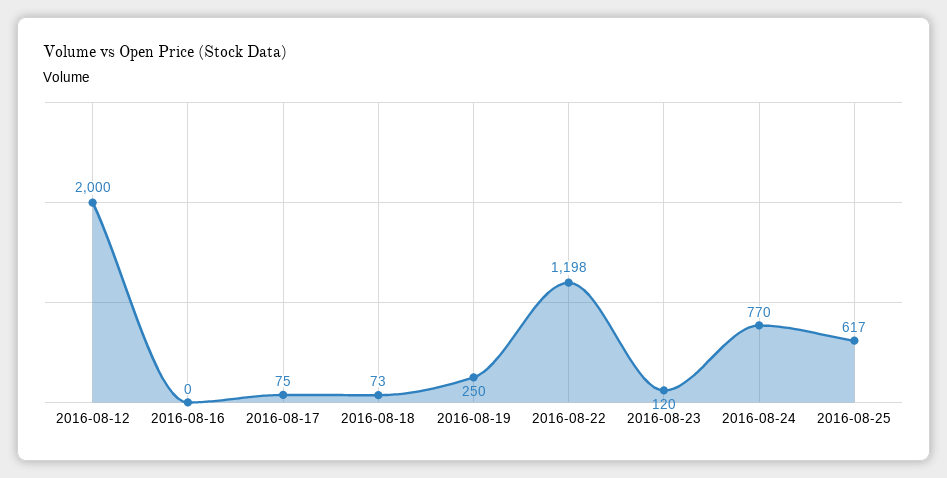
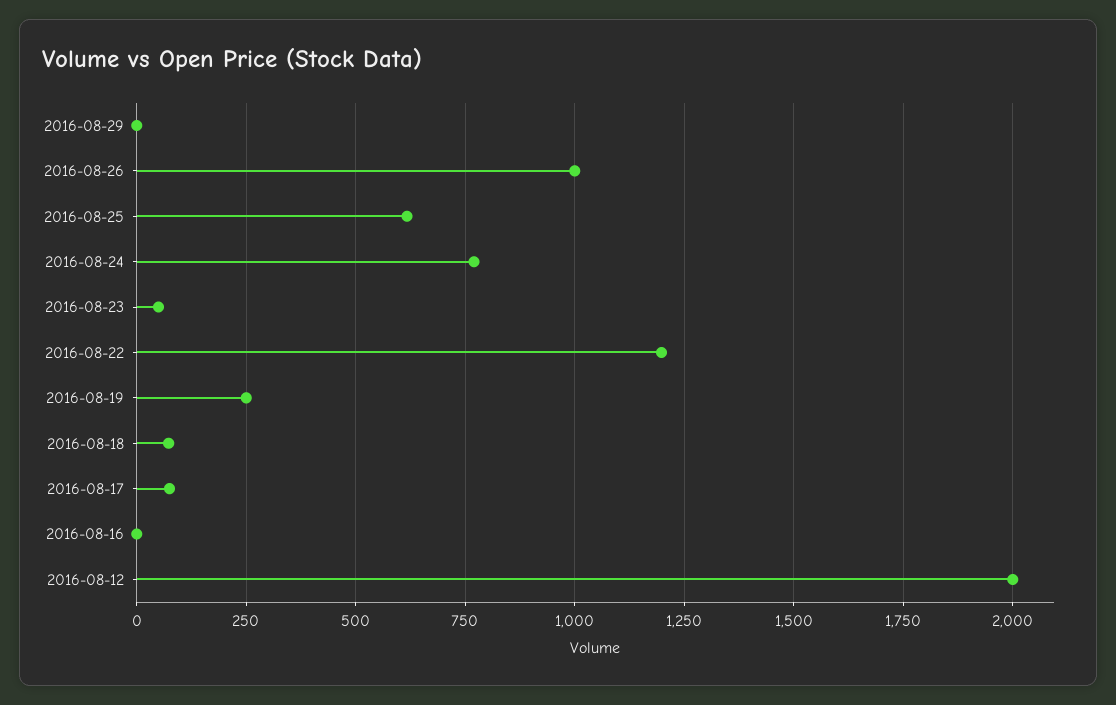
2016-08-23: 120 -> 50
2016-08-29: none -> 0
2016-08-26: none -> 1000

